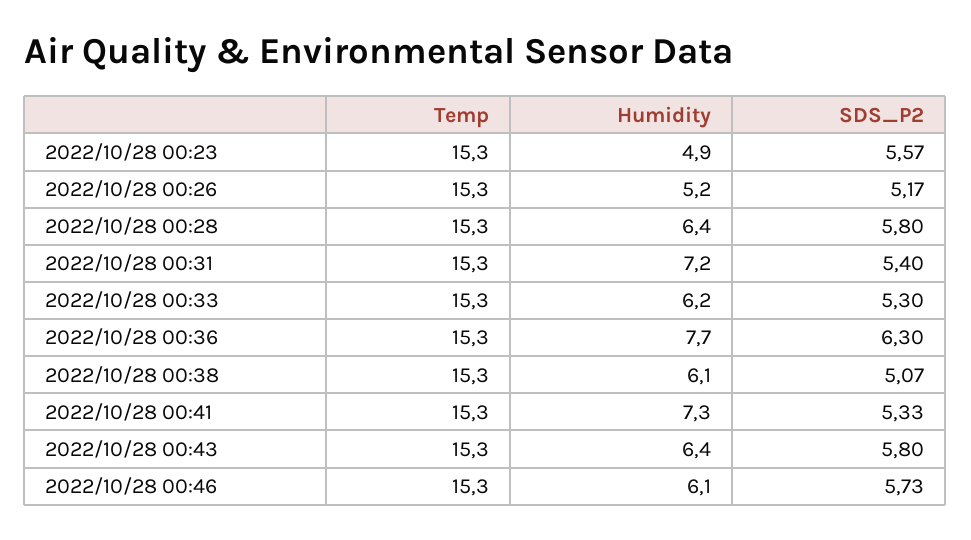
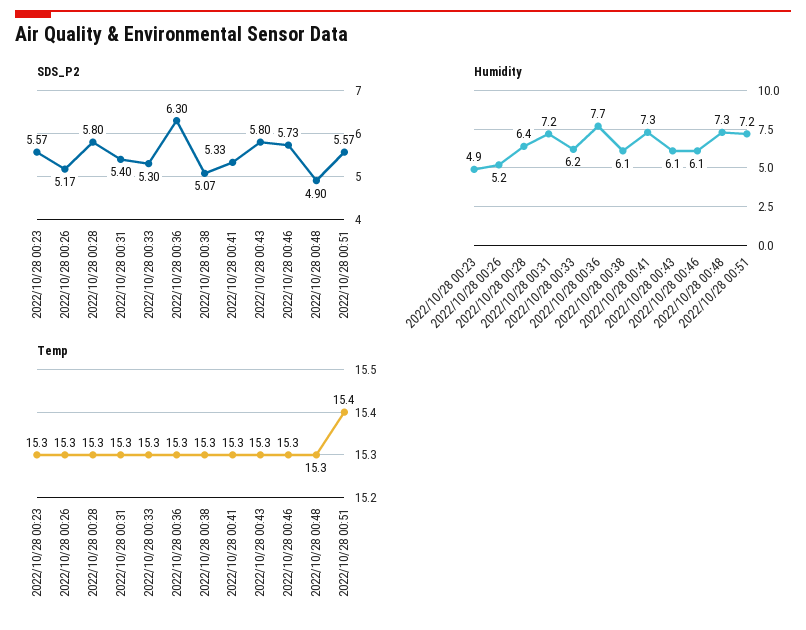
Humidity, 2022/10/28 00:43: 6.4 -> 6.1
SDS_P2, 2022/10/28 00:48: none -> 4.9
SDS_P2, 2022/10/28 00:51: none -> 5.57
Humidity, 2022/10/28 00:48: none -> 7.3
Humidity, 2022/10/28 00:51: none -> 7.2
Temp, 2022/10/28 00:48: none -> 15.3
Temp, 2022/10/28 00:51: none -> 15.4

